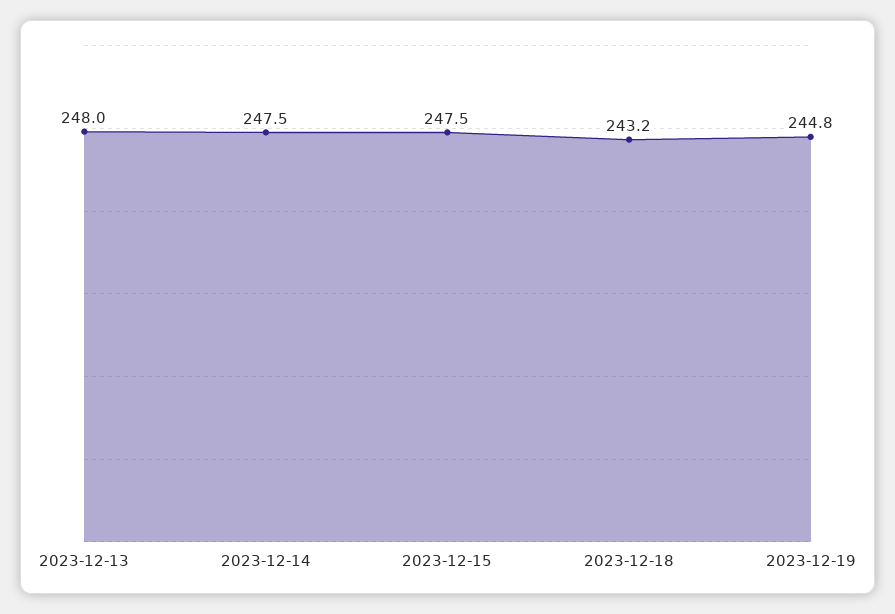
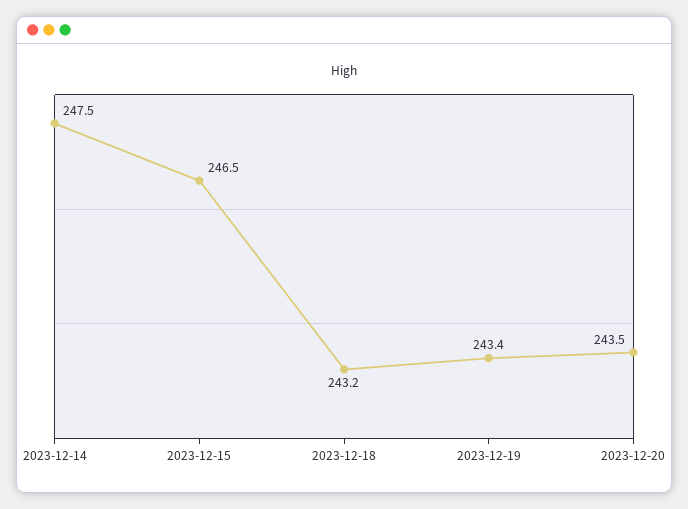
2023-12-13: 248 -> none
2023-12-15: 247.5 -> 246.5
2023-12-19: 244.8 -> 243.4
2023-12-20: none -> 243.5

